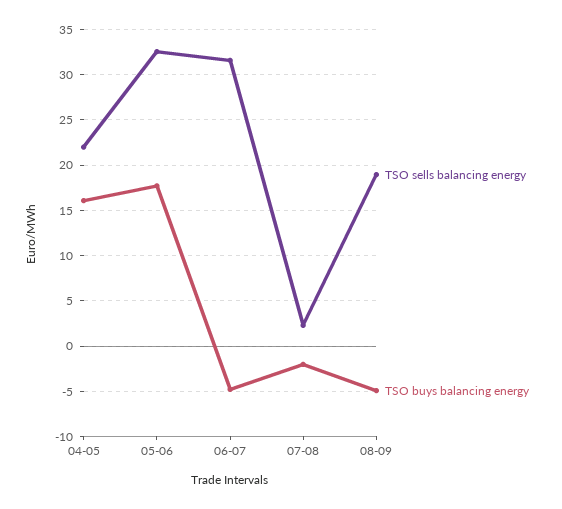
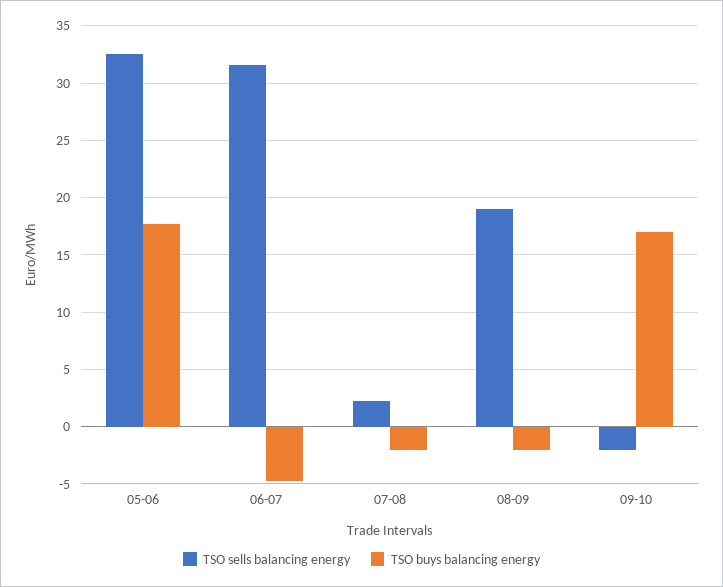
TSO sells balancing energy, 04-05: 22 -> none
TSO buys balancing energy, 04-05: 16 -> none
TSO buys balancing energy, 08-09: -5 -> -2
TSO sells balancing energy, 09-10: none -> -2
TSO buys balancing energy, 09-10: none -> 17

